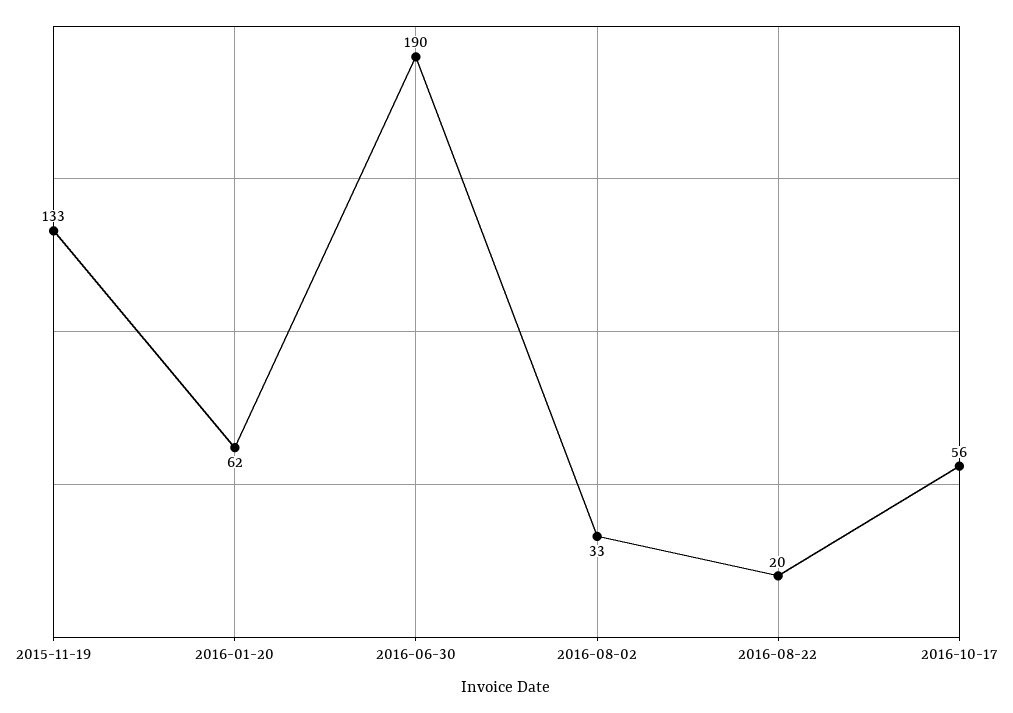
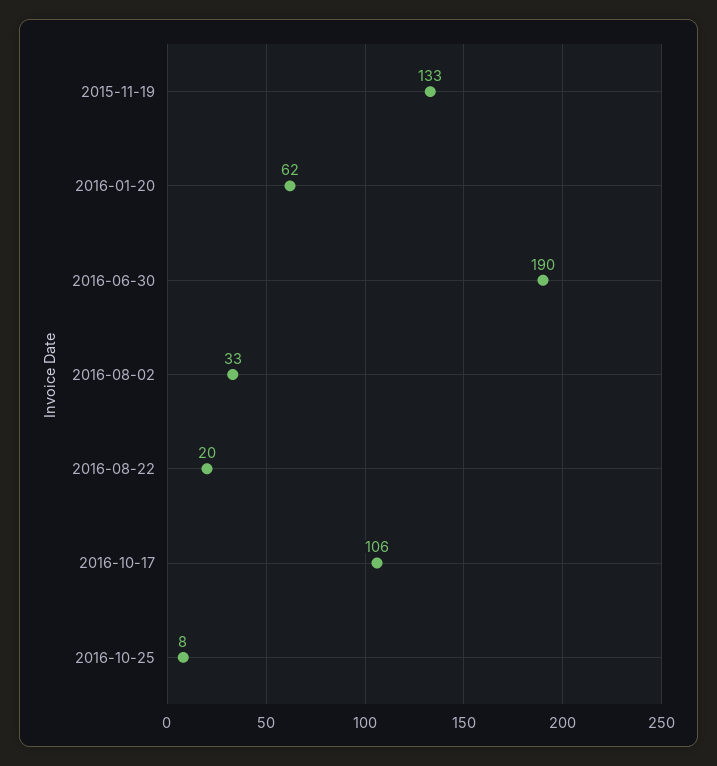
2016-10-17: 56 -> 106
2016-10-25: none -> 8

